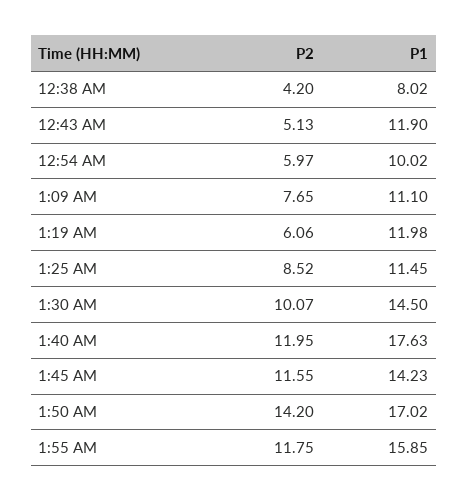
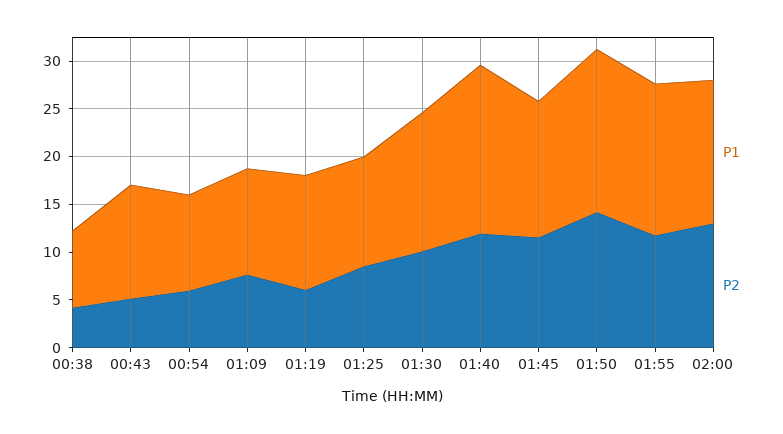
P1, 02:00: none -> 15
P2, 02:00: none -> 13

